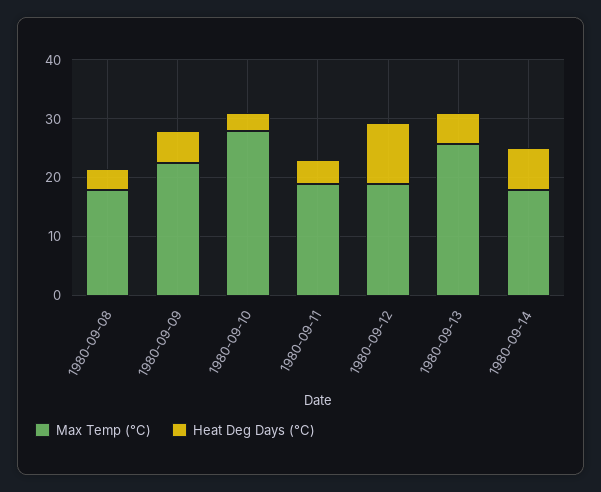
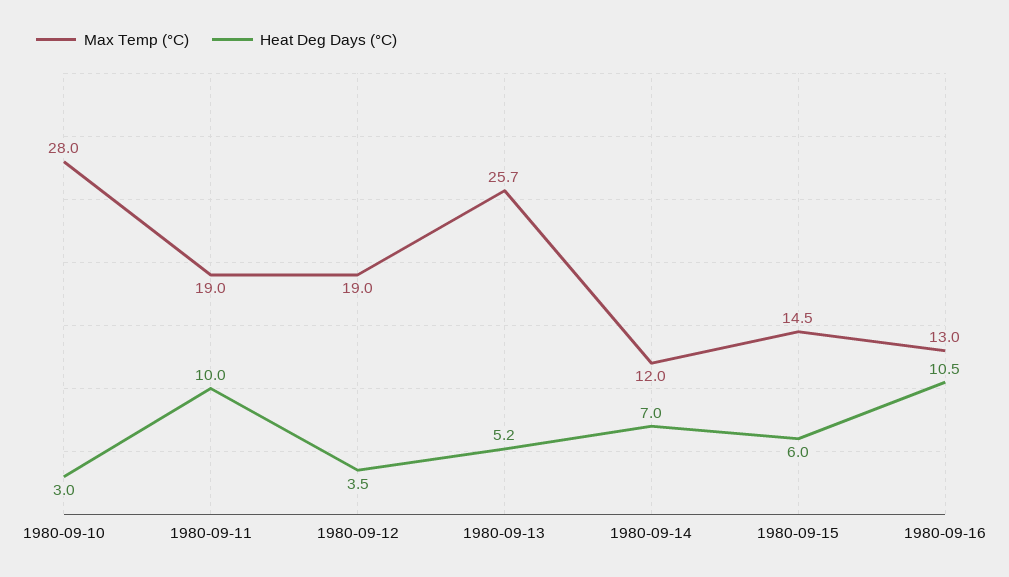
Max Temp (°C), 1980-09-08: 18 -> none
Heat Deg Days (°C), 1980-09-08: 4 -> none
Max Temp (°C), 1980-09-09: 22 -> none
Heat Deg Days (°C), 1980-09-09: 6 -> none
Heat Deg Days (°C), 1980-09-11: 4 -> 10
Heat Deg Days (°C), 1980-09-12: 10 -> 3.5
Max Temp (°C), 1980-09-14: 18 -> 12
Max Temp (°C), 1980-09-15: none -> 14.5
Heat Deg Days (°C), 1980-09-15: none -> 6
Max Temp (°C), 1980-09-16: none -> 13
Heat Deg Days (°C), 1980-09-16: none -> 10.5

